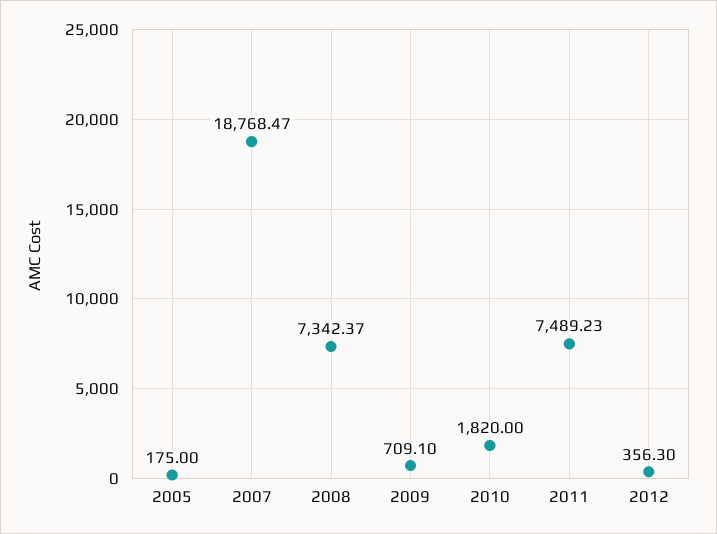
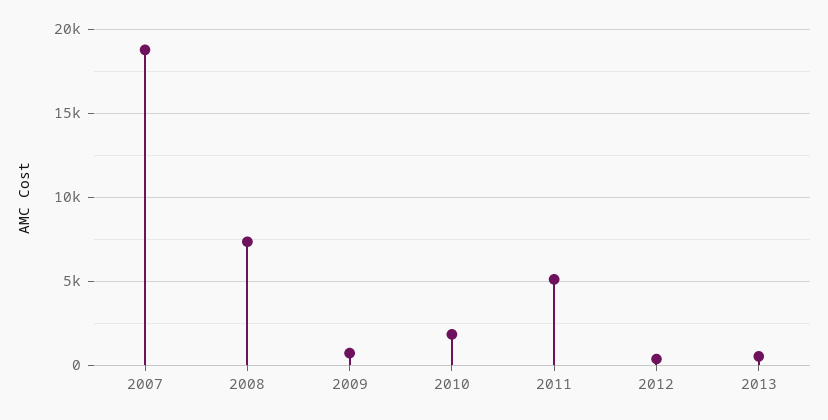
2005: 175 -> none
2011: 7489.23 -> 5000
2013: none -> 500

